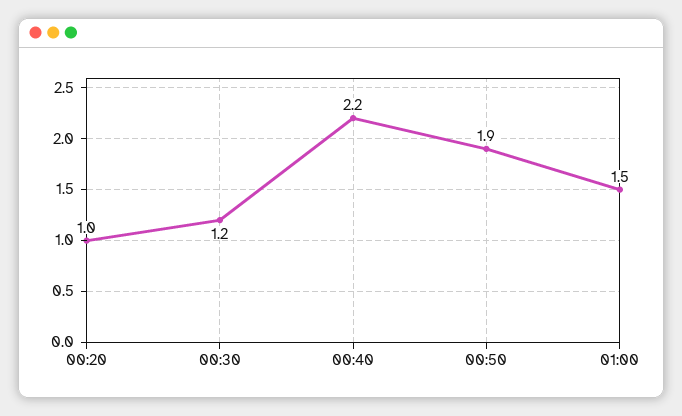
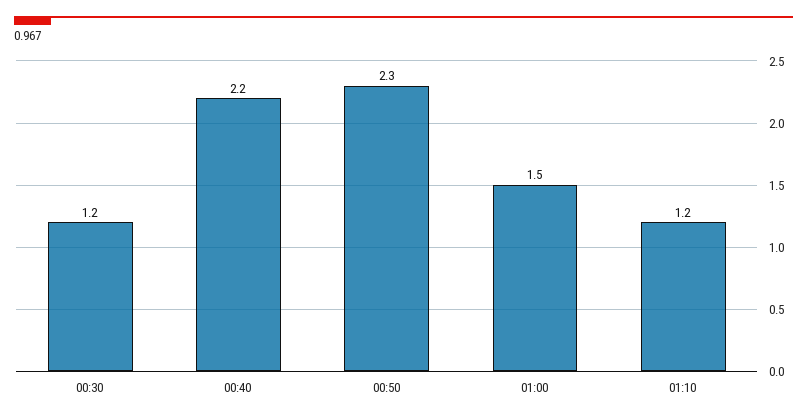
00:20: 1 -> none
00:50: 1.9 -> 2.3
01:10: none -> 1.2

